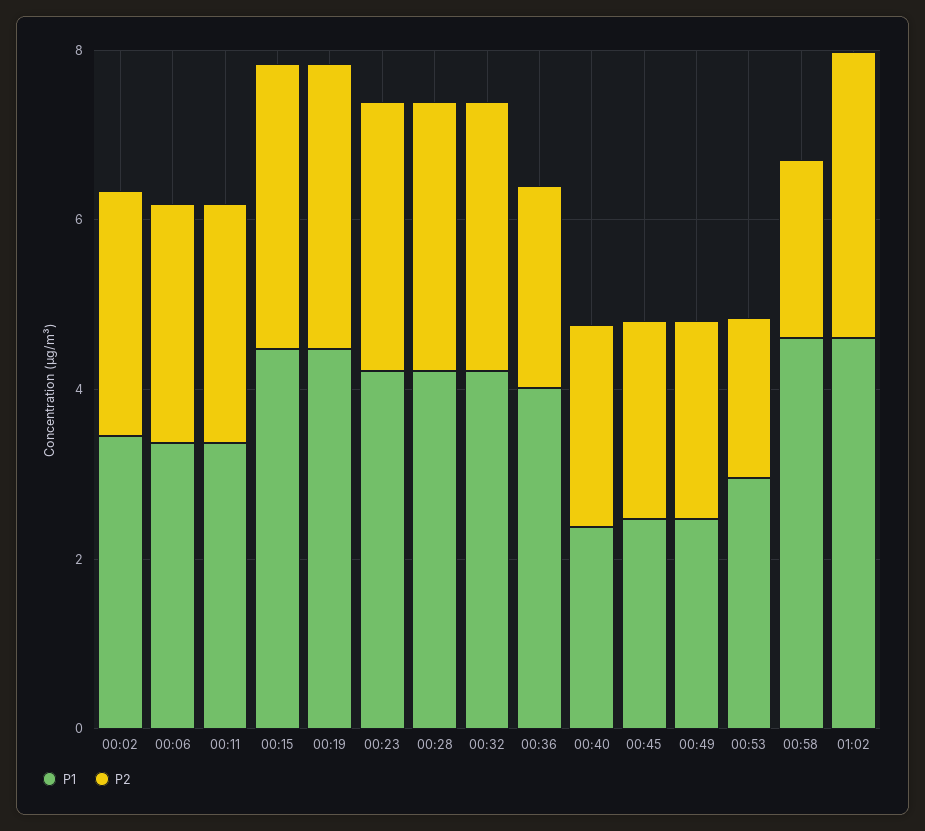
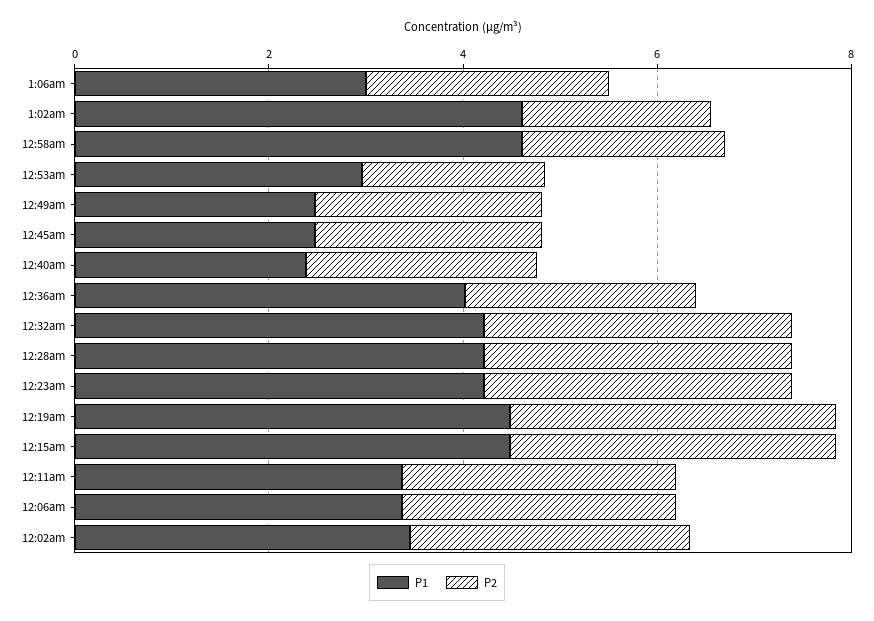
P2, 01:02: 3.5 -> 2
P1, 1:06am: none -> 3
P2, 1:06am: none -> 2.5

